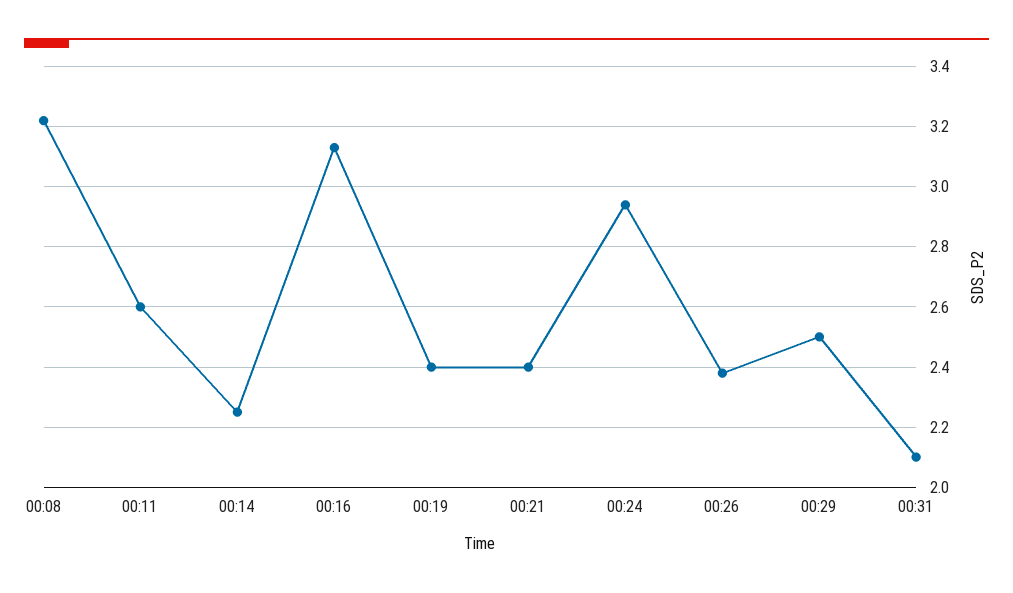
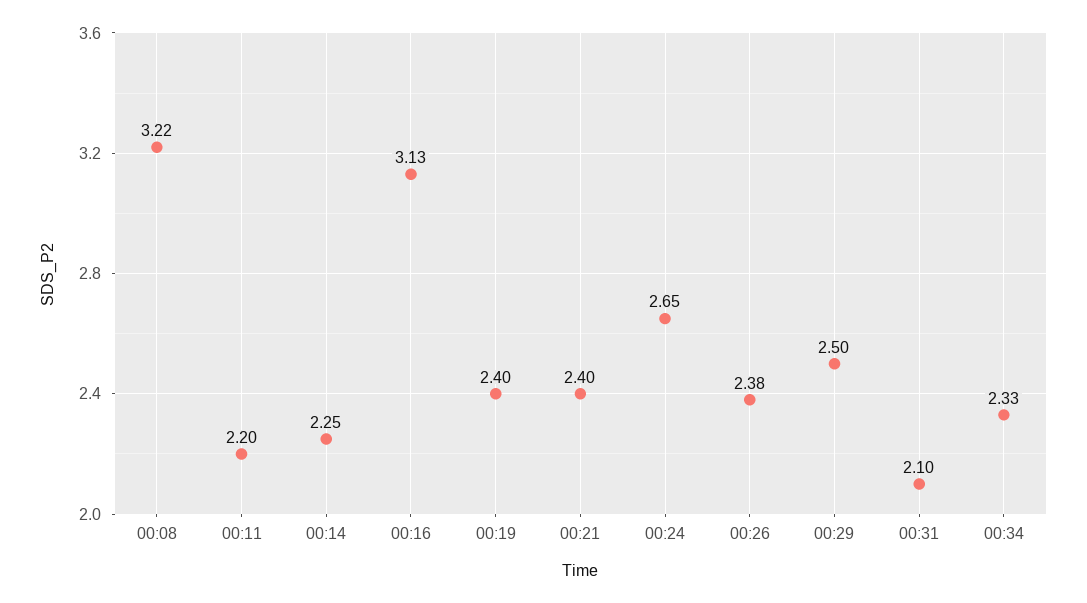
00:11: 2.6 -> 2.2
00:24: 2.95 -> 2.65
00:34: none -> 2.33

